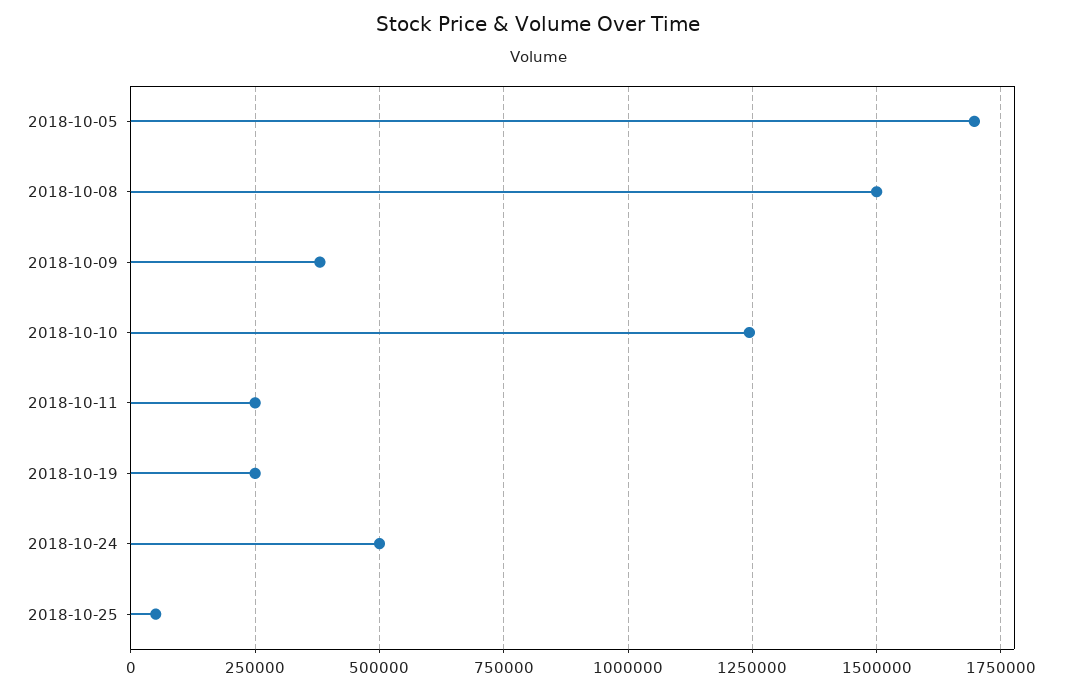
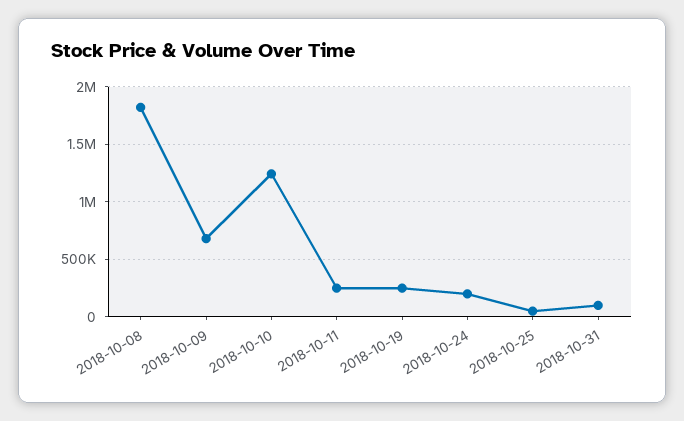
2018-10-05: 1700000 -> none
2018-10-08: 1500000 -> 1800000
2018-10-09: 375000 -> 700000
2018-10-24: 500000 -> 200000
2018-10-31: none -> 100000

